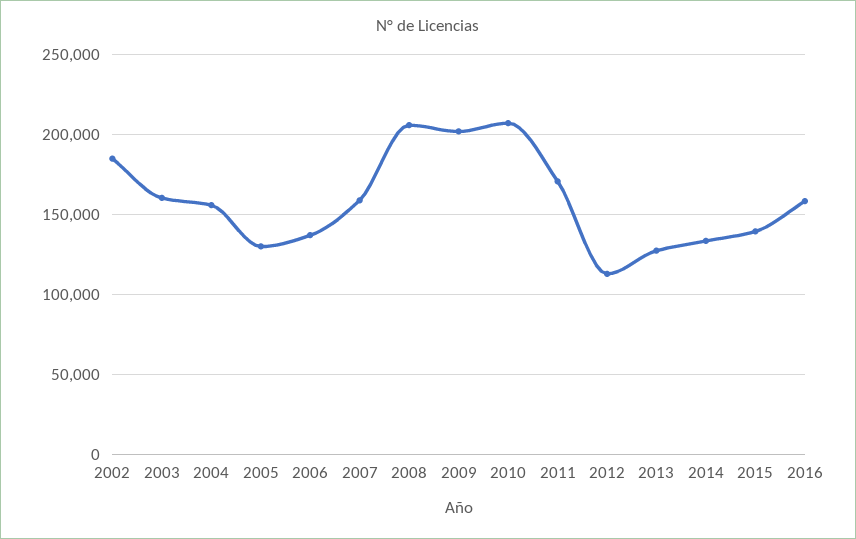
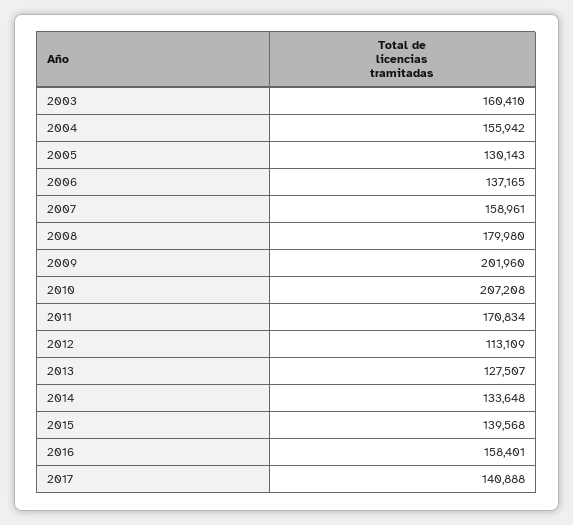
2002: 185000 -> none
2008: 205000 -> 179980
2017: none -> 140888

